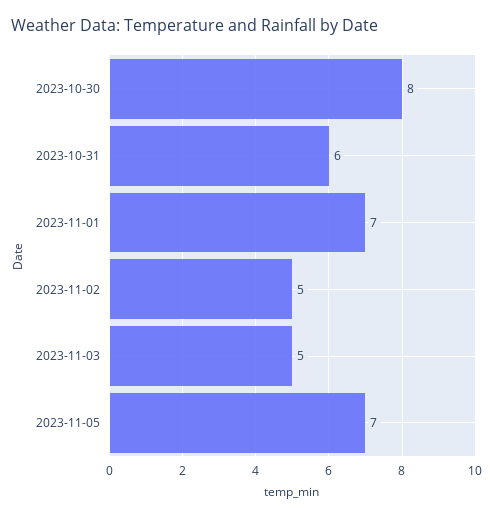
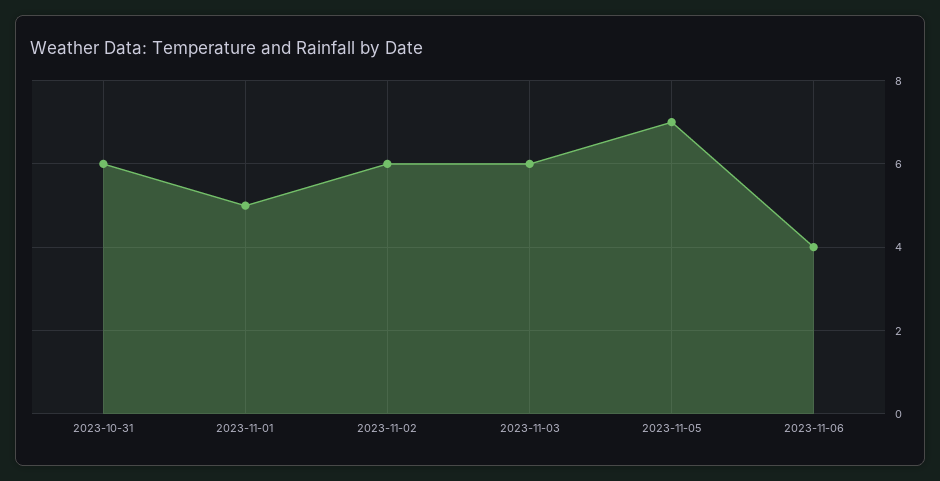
2023-10-30: 8 -> none
2023-11-01: 7 -> 5
2023-11-02: 5 -> 6
2023-11-03: 5 -> 6
2023-11-06: none -> 4

